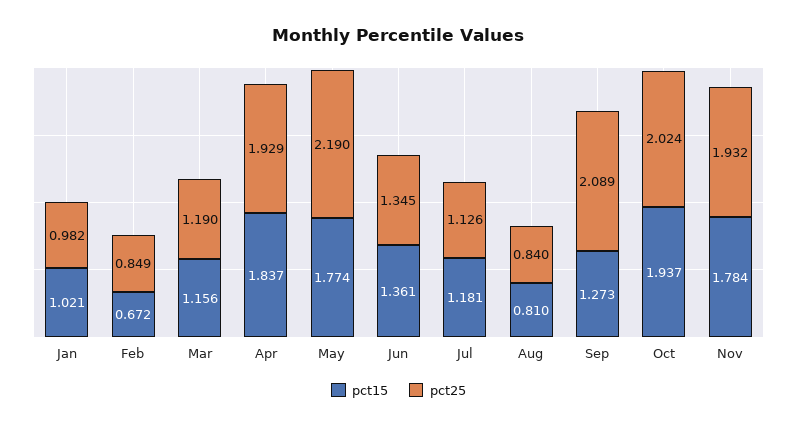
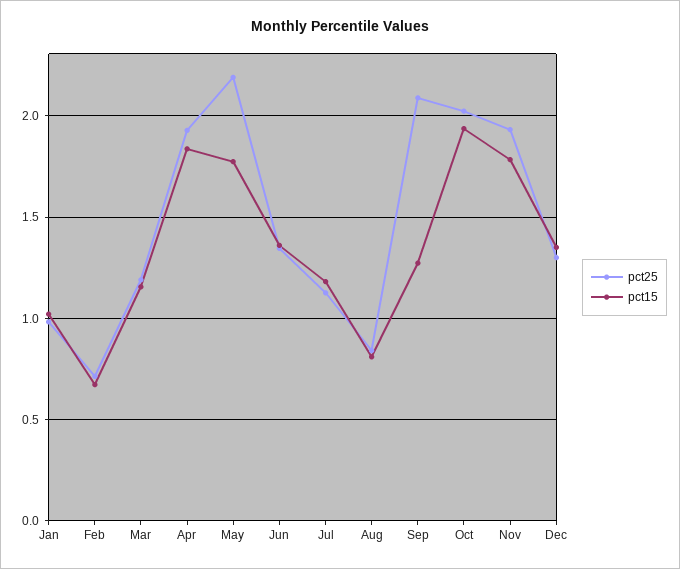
pct25, Feb: 0.849 -> 0.7
pct25, Dec: none -> 1.3
pct15, Dec: none -> 1.35

